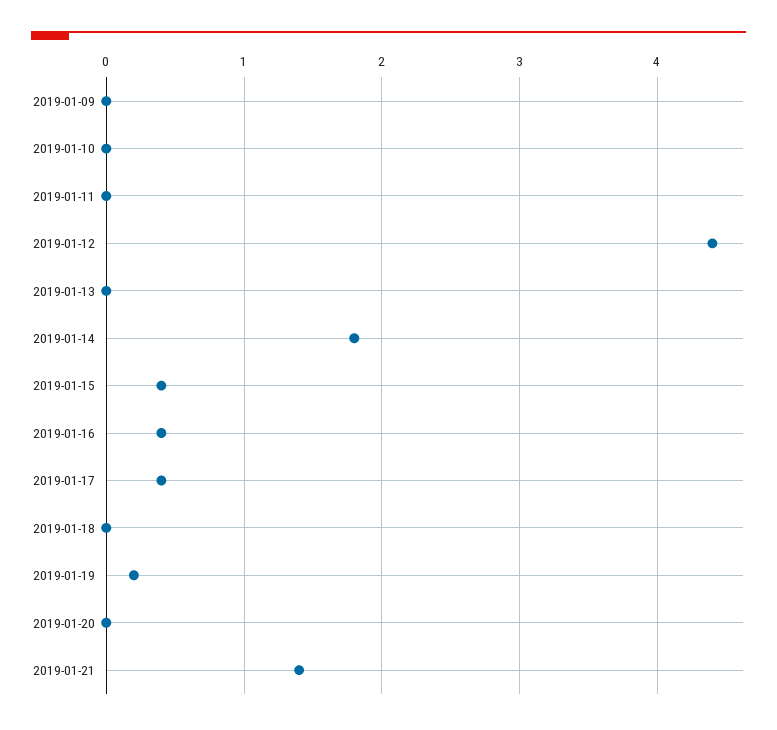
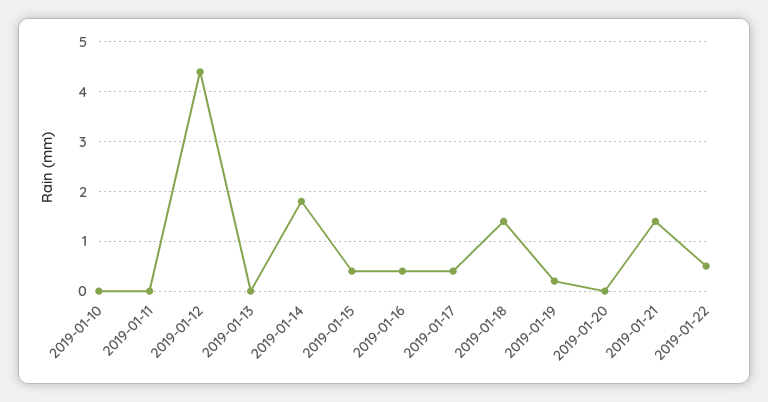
2019-01-09: 0 -> none
2019-01-18: 0 -> 1.5
2019-01-22: none -> 0.5

